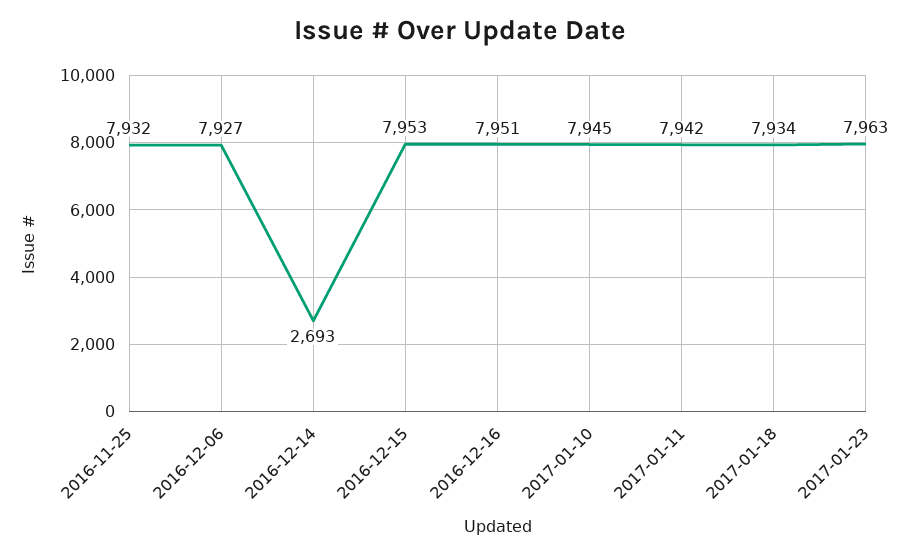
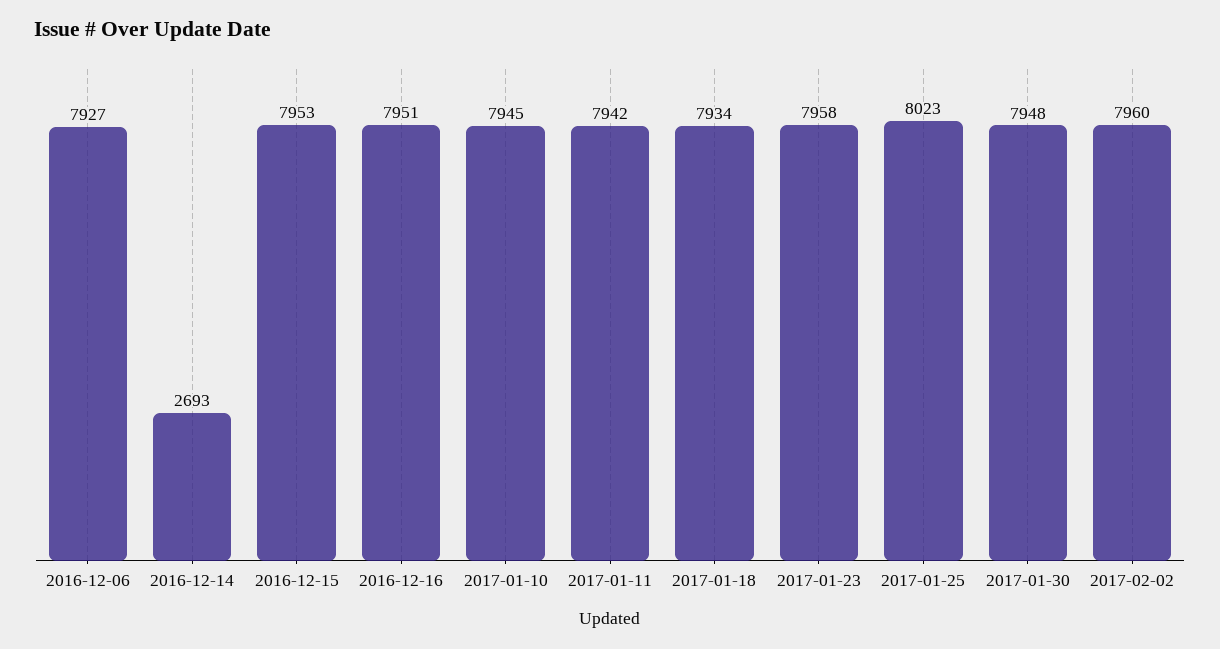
2016-11-25: 7932 -> none
2017-01-23: 7963 -> 7958
2017-01-25: none -> 8023
2017-01-30: none -> 7948
2017-02-02: none -> 7960

